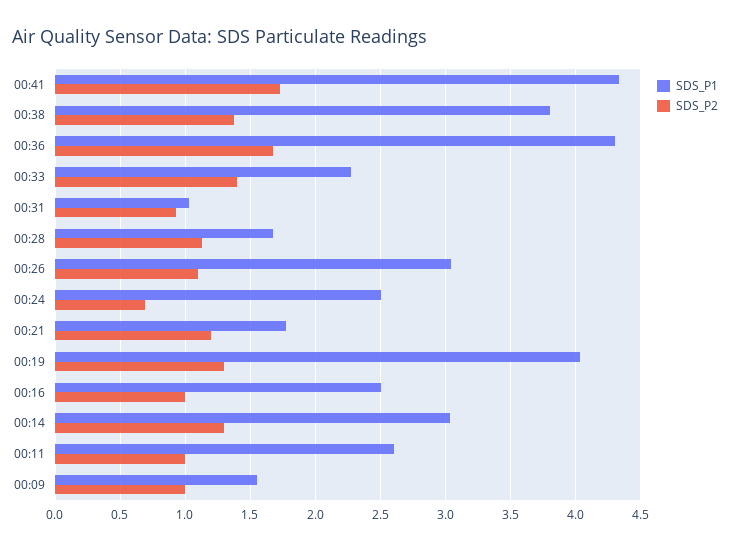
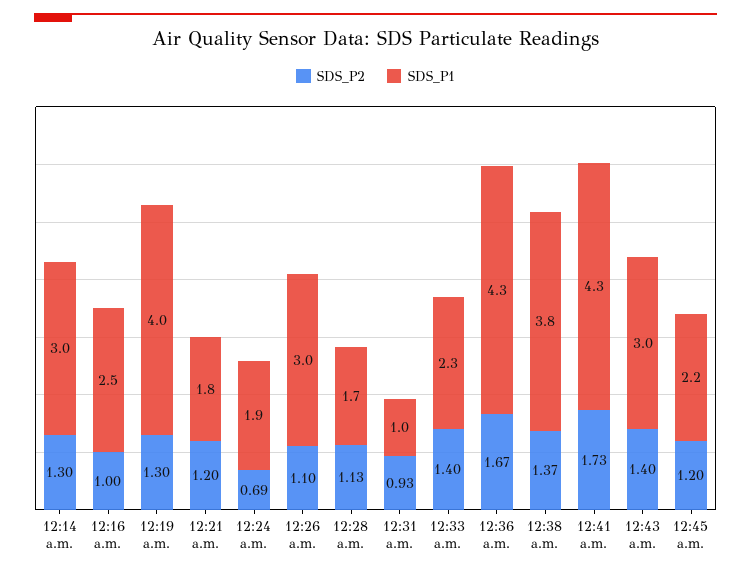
SDS_P1, 00:24: 2.5 -> 1.9
SDS_P1, 00:11: 2.6 -> none
SDS_P2, 00:11: 1 -> none
SDS_P1, 00:09: 1.55 -> none
SDS_P2, 00:09: 1 -> none
SDS_P2, 12:43 a.m.: none -> 1.4
SDS_P1, 12:43 a.m.: none -> 3
SDS_P2, 12:45 a.m.: none -> 1.2
SDS_P1, 12:45 a.m.: none -> 2.2

